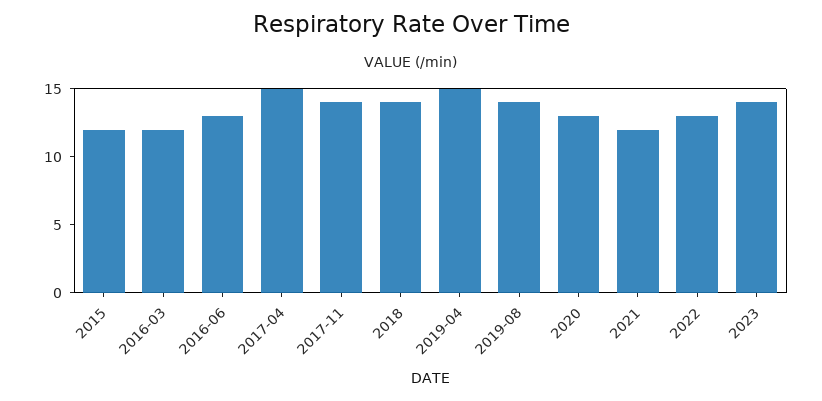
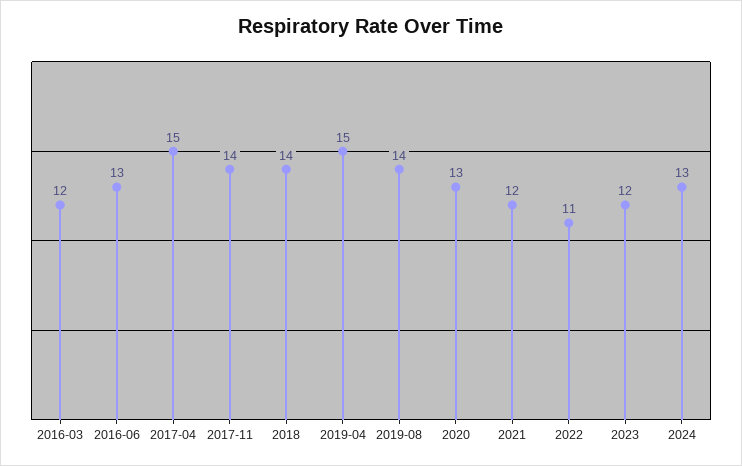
2015: 12 -> none
2022: 13 -> 11
2023: 14 -> 12
2024: none -> 13

